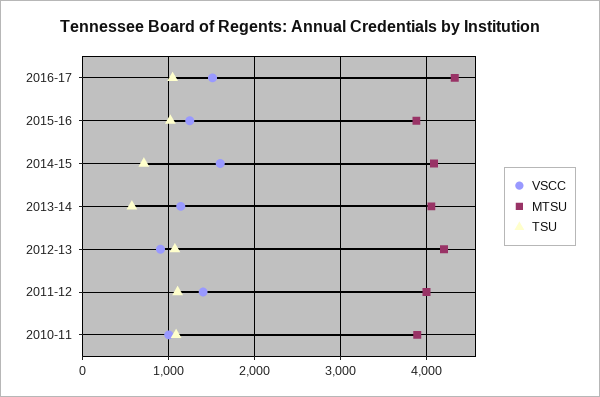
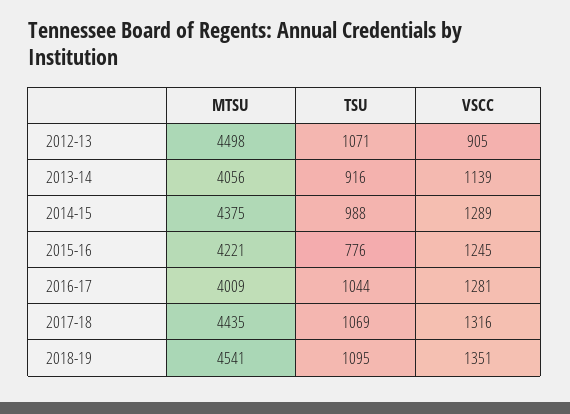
VSCC, 2016-17: 1500 -> 1281
MTSU, 2016-17: 4300 -> 4009
MTSU, 2015-16: 3900 -> 4221
TSU, 2015-16: 1000 -> 776
VSCC, 2014-15: 1600 -> 1289
MTSU, 2014-15: 4100 -> 4375
TSU, 2014-15: 700 -> 988
TSU, 2013-14: 600 -> 916
MTSU, 2012-13: 4200 -> 4498
VSCC, 2011-12: 1400 -> none
MTSU, 2011-12: 4000 -> none
TSU, 2011-12: 1100 -> none
VSCC, 2010-11: 1000 -> none
MTSU, 2010-11: 3900 -> none
TSU, 2010-11: 1100 -> none
MTSU, 2017-18: none -> 4435
TSU, 2017-18: none -> 1069
VSCC, 2017-18: none -> 1316
MTSU, 2018-19: none -> 4541
TSU, 2018-19: none -> 1095
VSCC, 2018-19: none -> 1351

